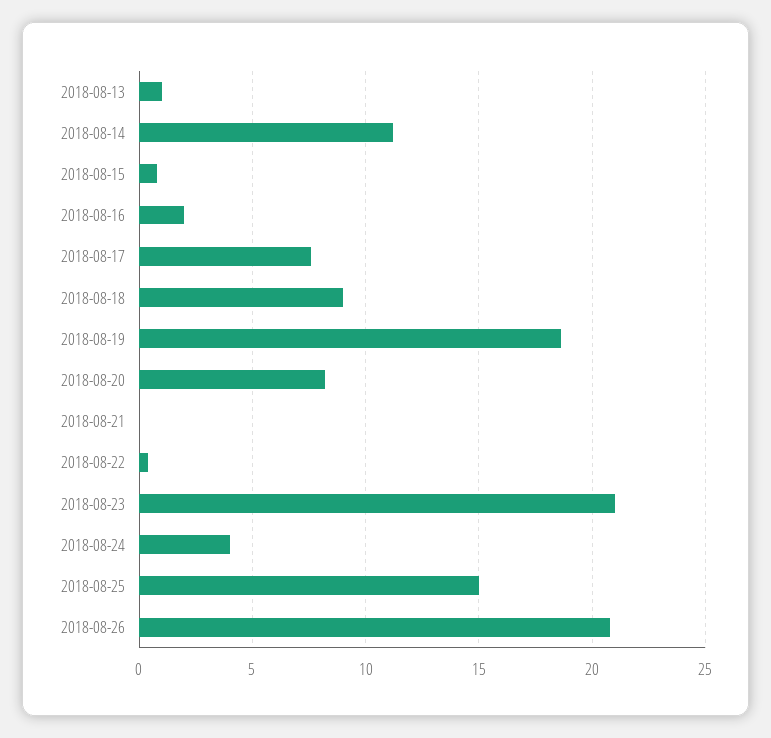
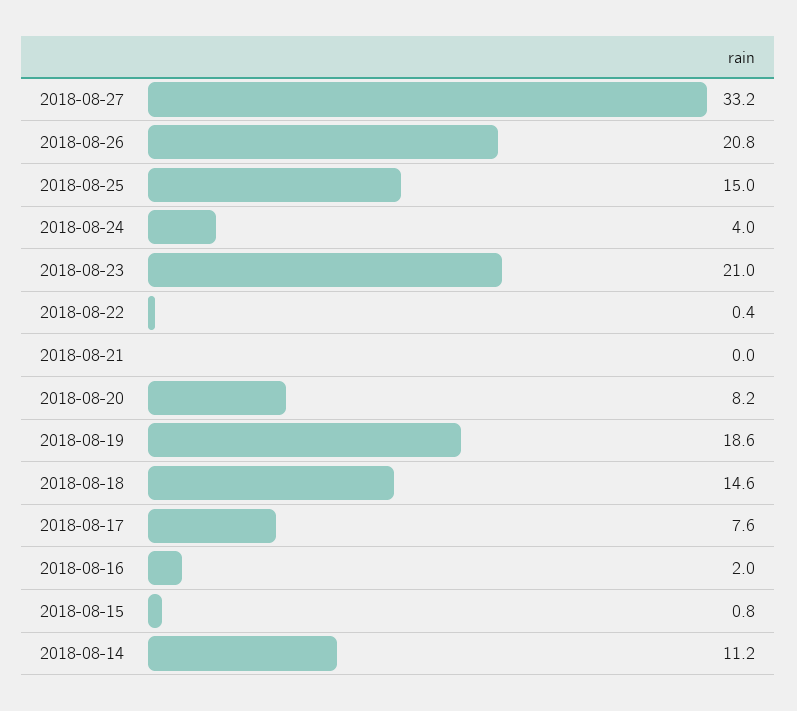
2018-08-13: 1 -> none
2018-08-18: 9 -> 14.6
2018-08-27: none -> 33.2

